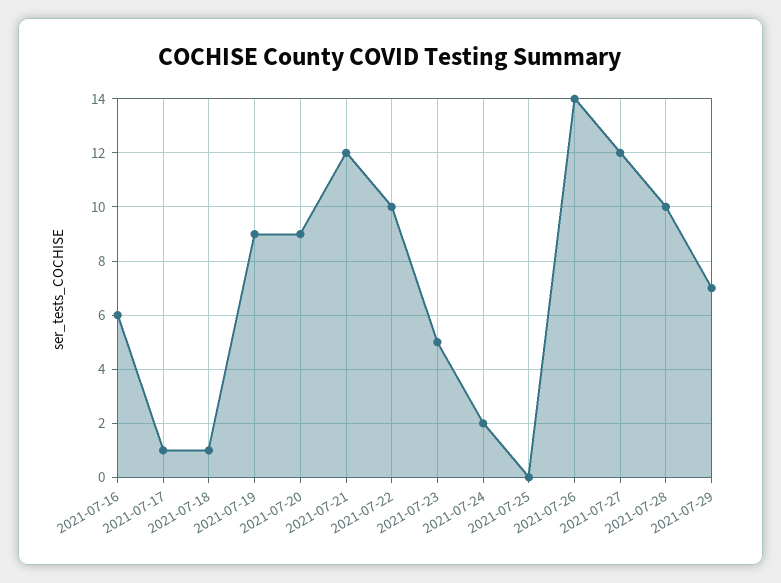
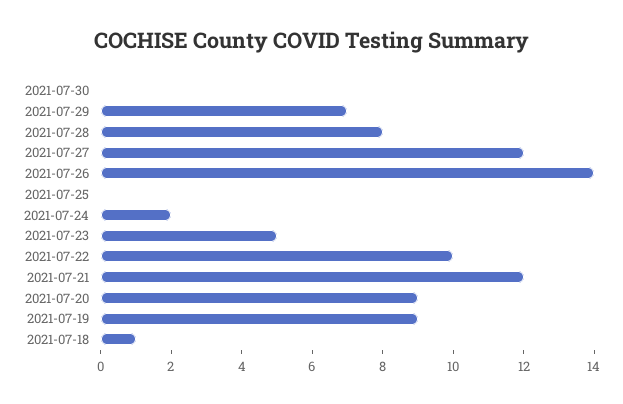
2021-07-16: 6 -> none
2021-07-17: 1 -> none
2021-07-28: 10 -> 8
2021-07-30: none -> 0

